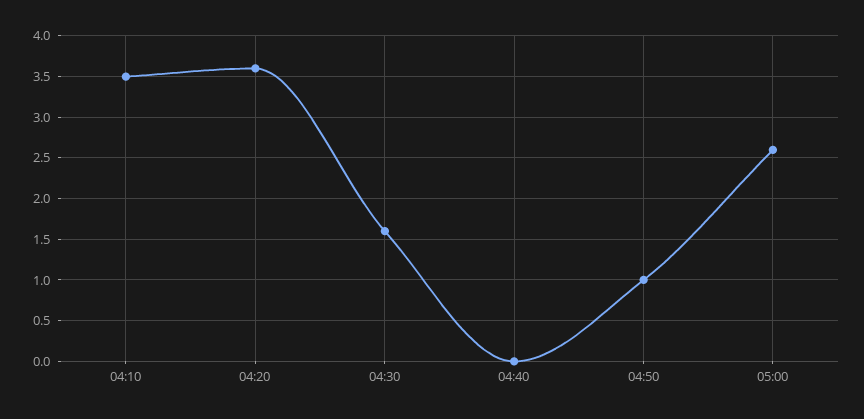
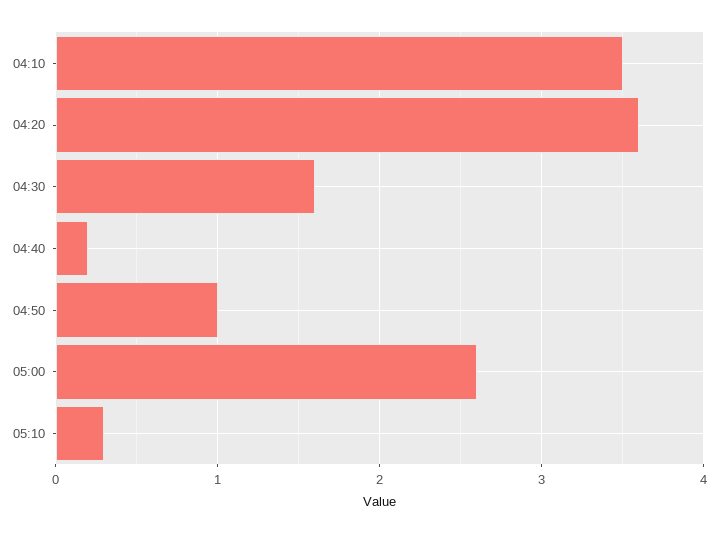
04:40: 0 -> 0.2
05:10: none -> 0.3

